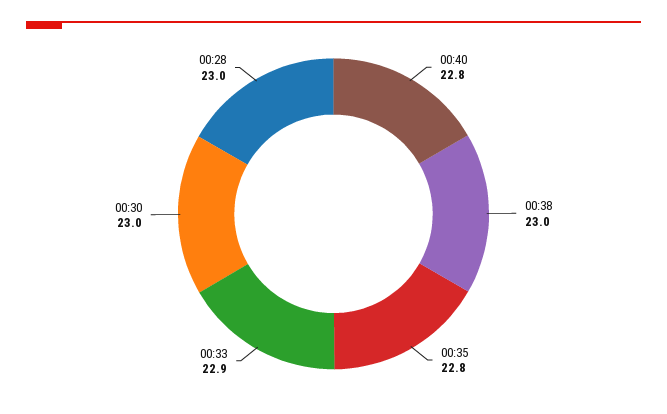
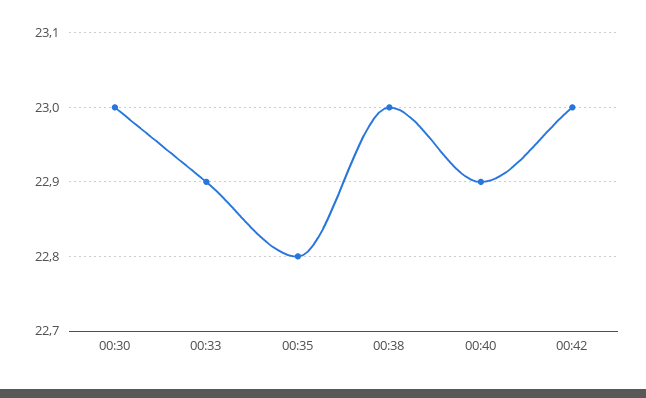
00:40: 22.8 -> 22.9
00:28: 23 -> none
00:42: none -> 23

